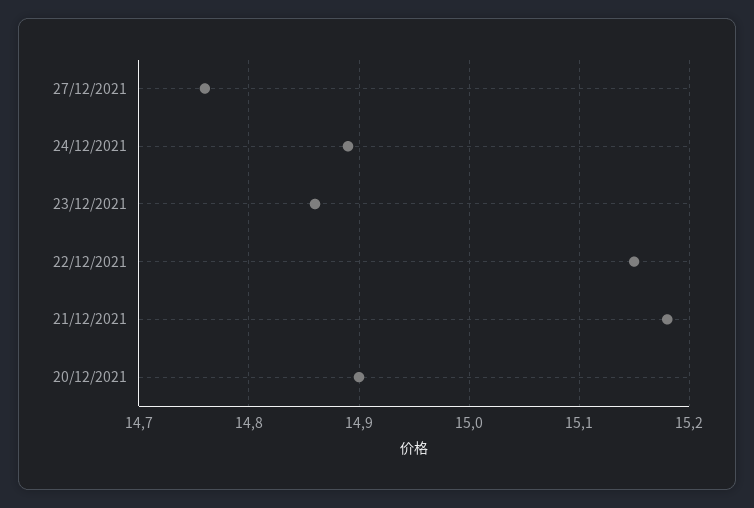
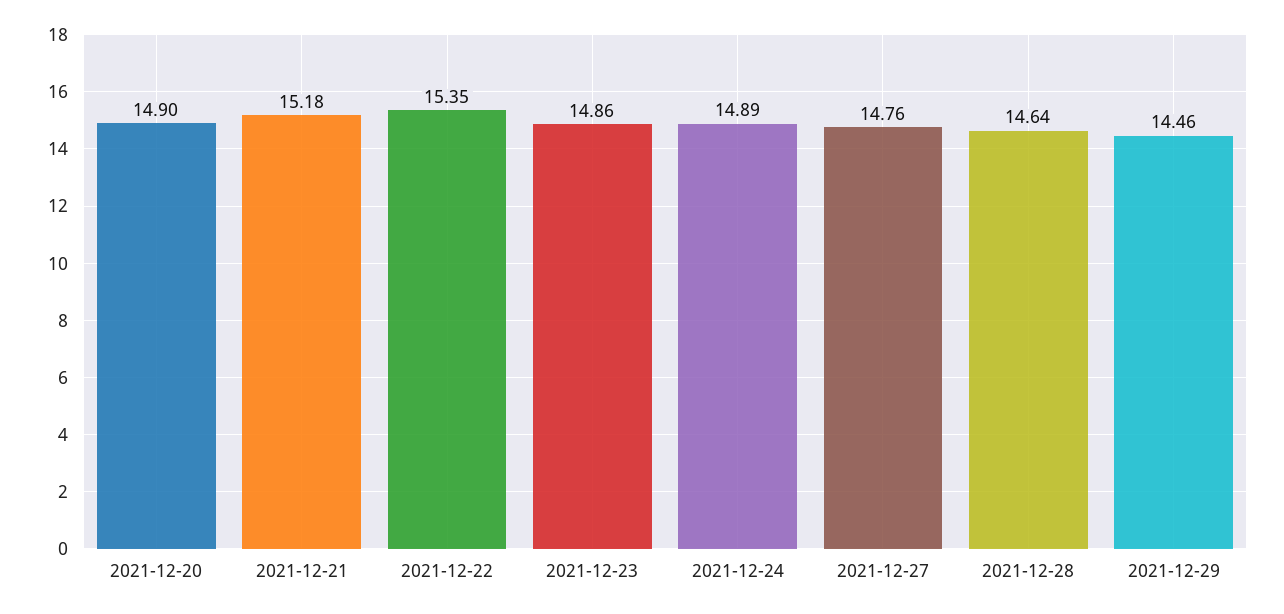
22/12/2021: 15.15 -> 15.35
2021-12-28: none -> 14.64
2021-12-29: none -> 14.46

